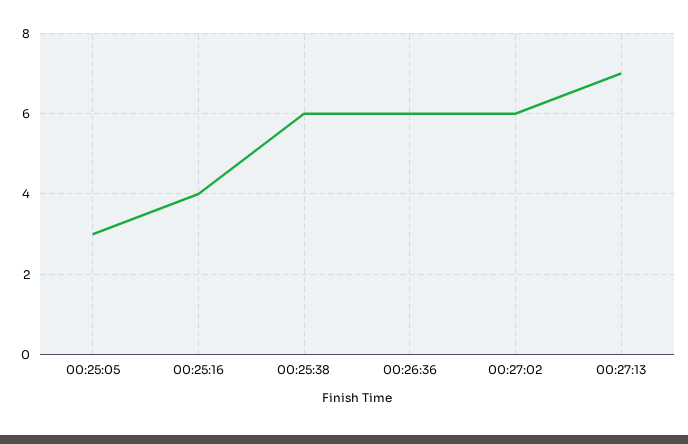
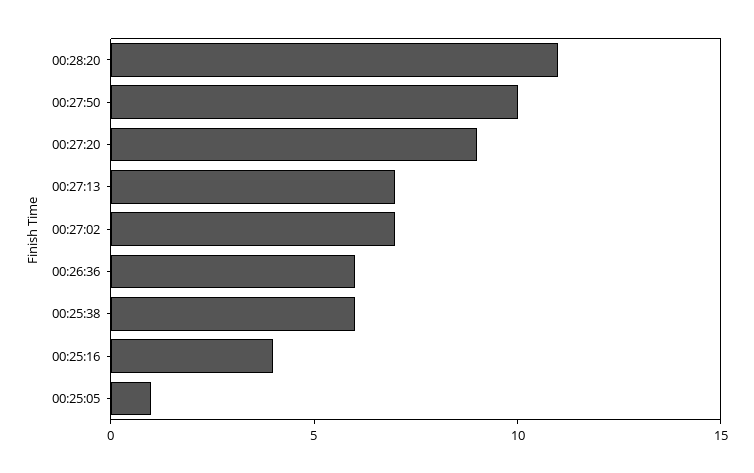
00:25:05: 3 -> 1
00:27:02: 6 -> 7
00:28:20: none -> 11
00:27:50: none -> 10
00:27:20: none -> 9

